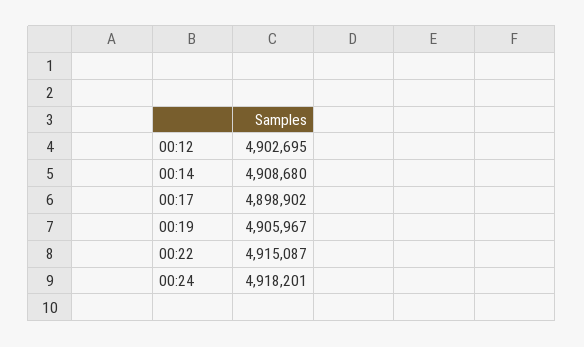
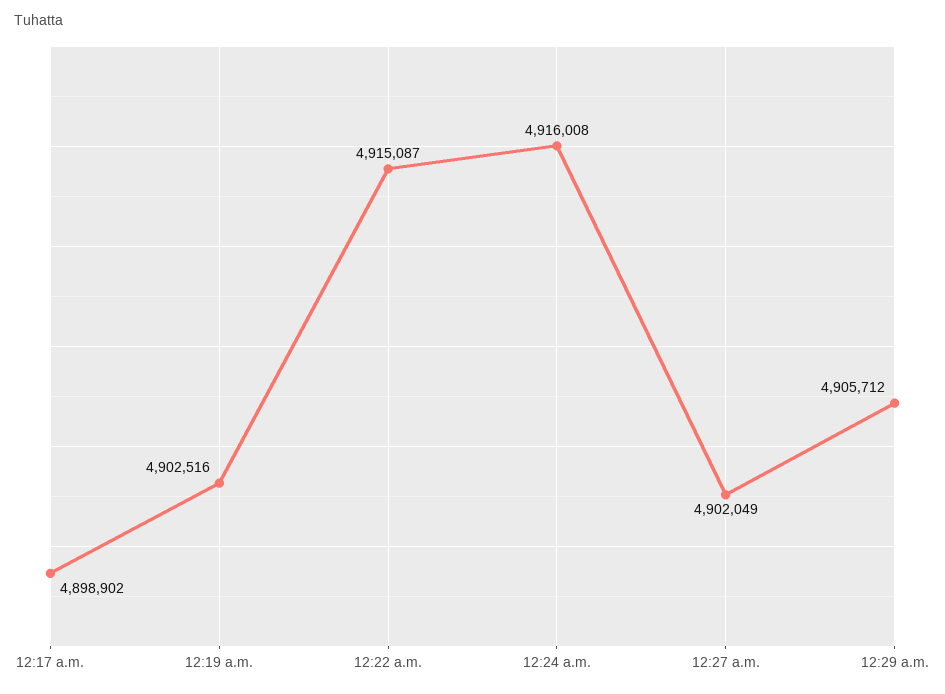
00:12: 4902695 -> none
00:14: 4908680 -> none
00:19: 4905967 -> 4902516
00:24: 4918201 -> 4916008
12:27 a.m.: none -> 4902049
12:29 a.m.: none -> 4905712

